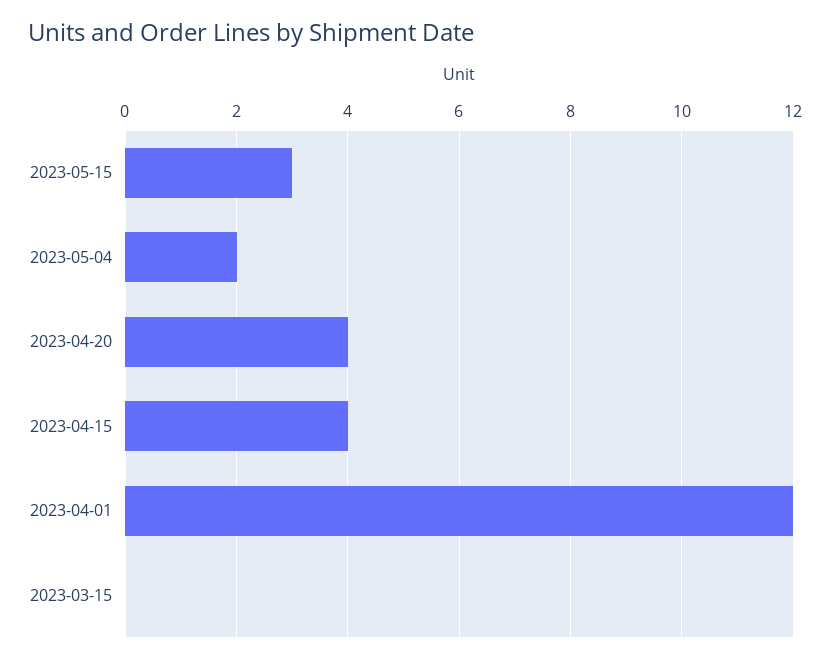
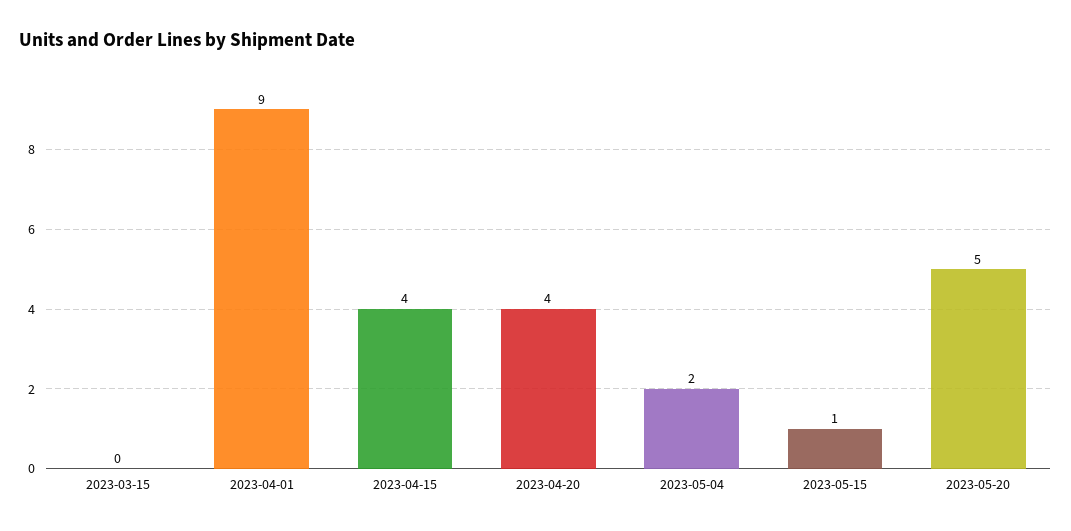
2023-05-15: 3 -> 1
2023-04-01: 12 -> 9
2023-05-20: none -> 5

